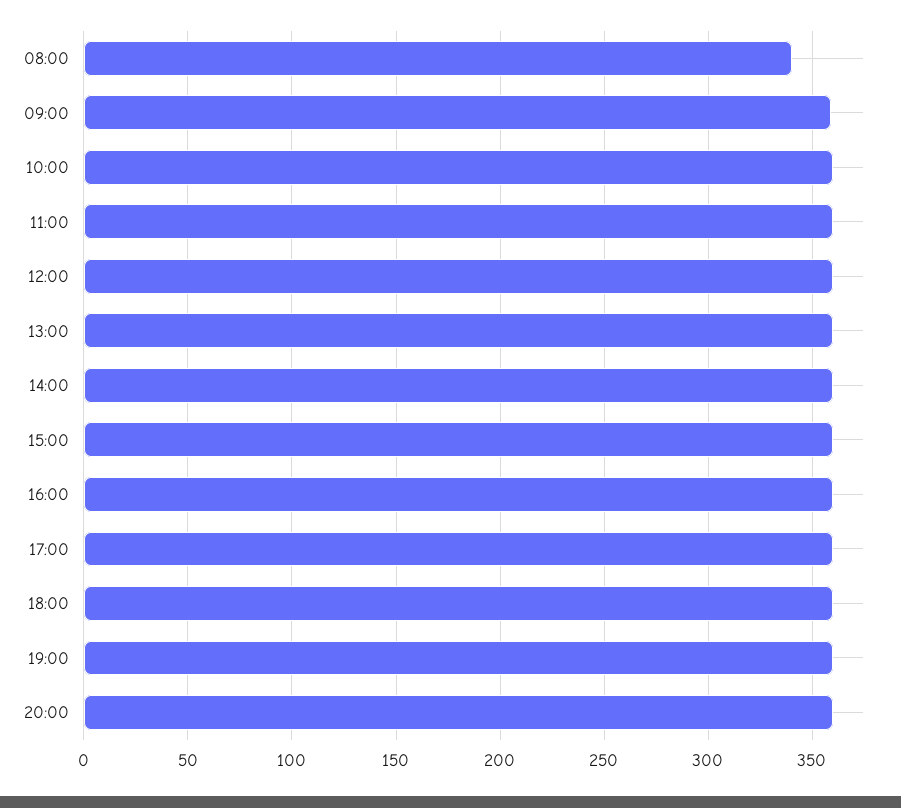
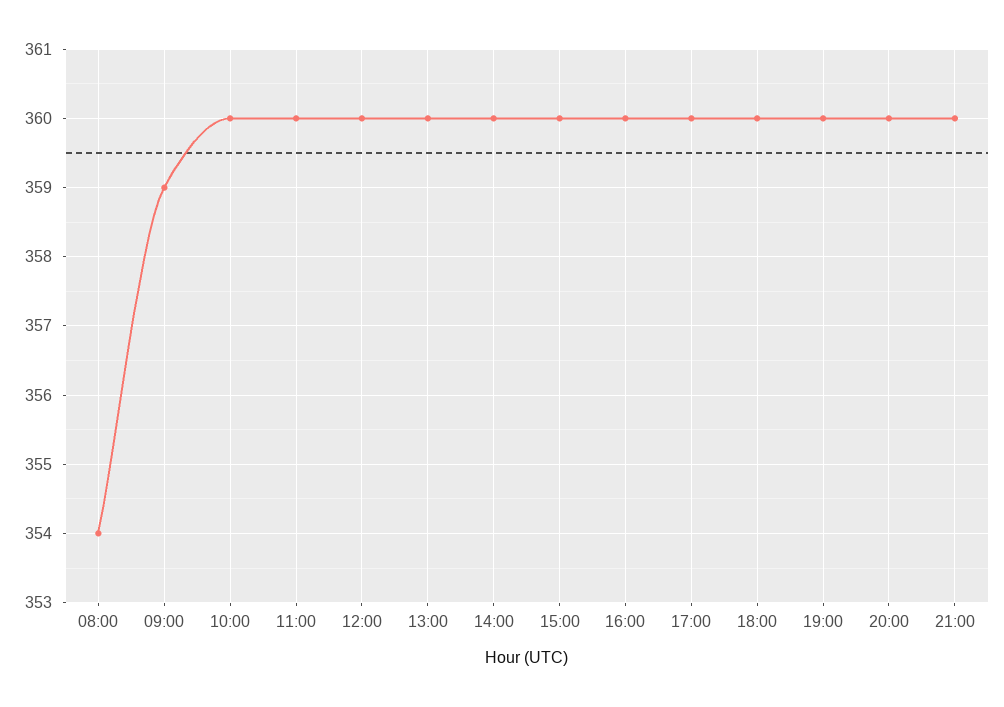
08:00: 340 -> 354
21:00: none -> 360

